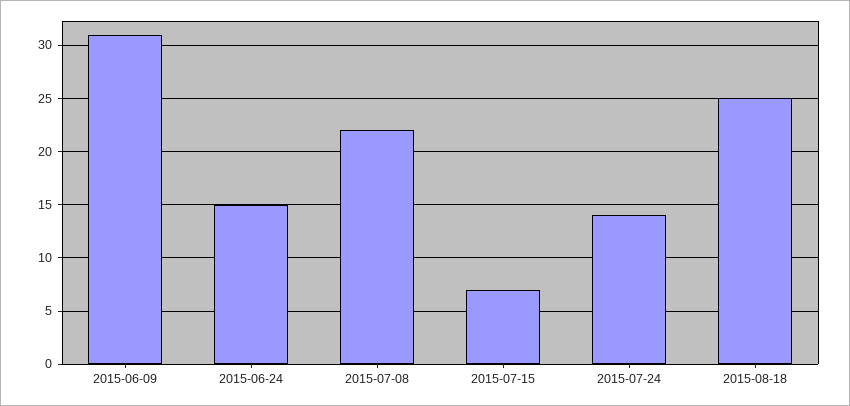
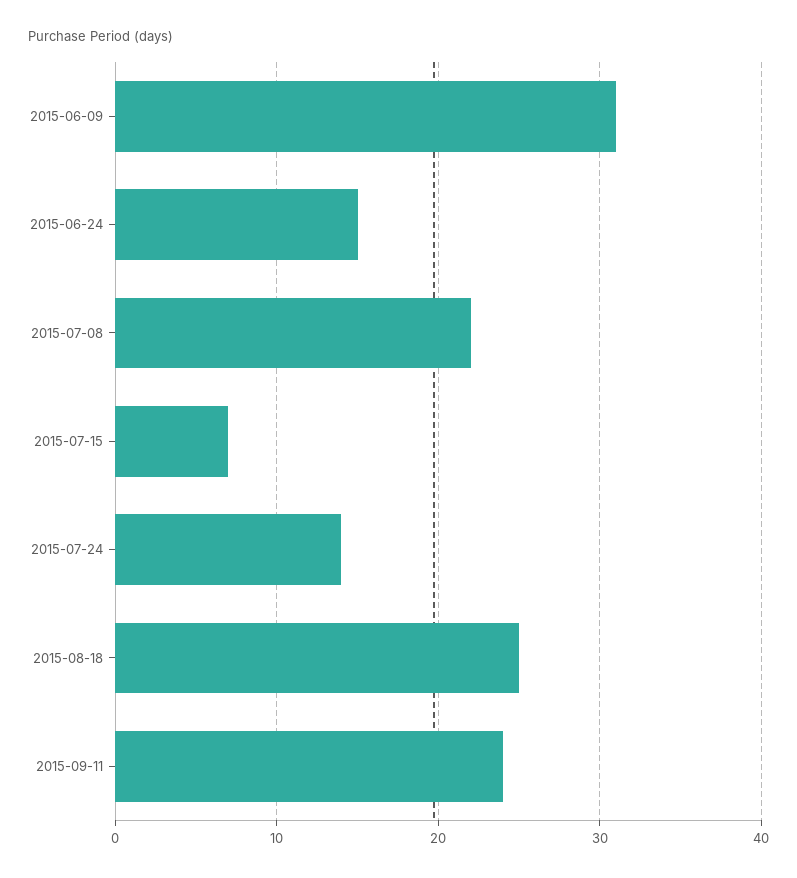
2015-09-11: none -> 24

